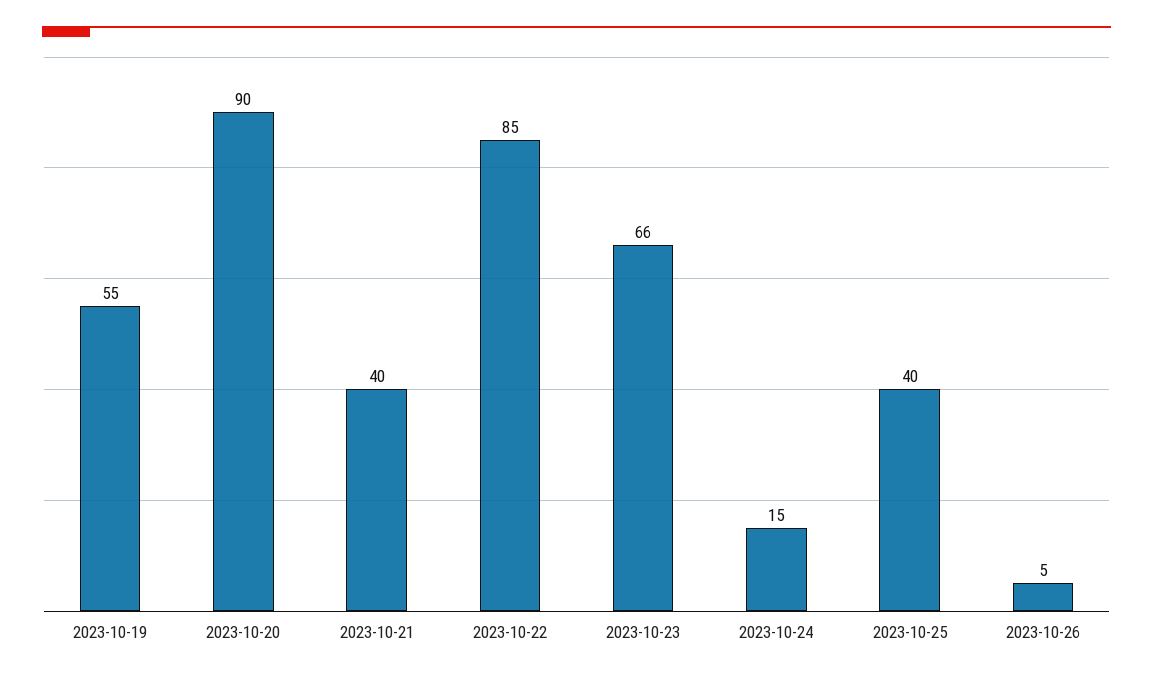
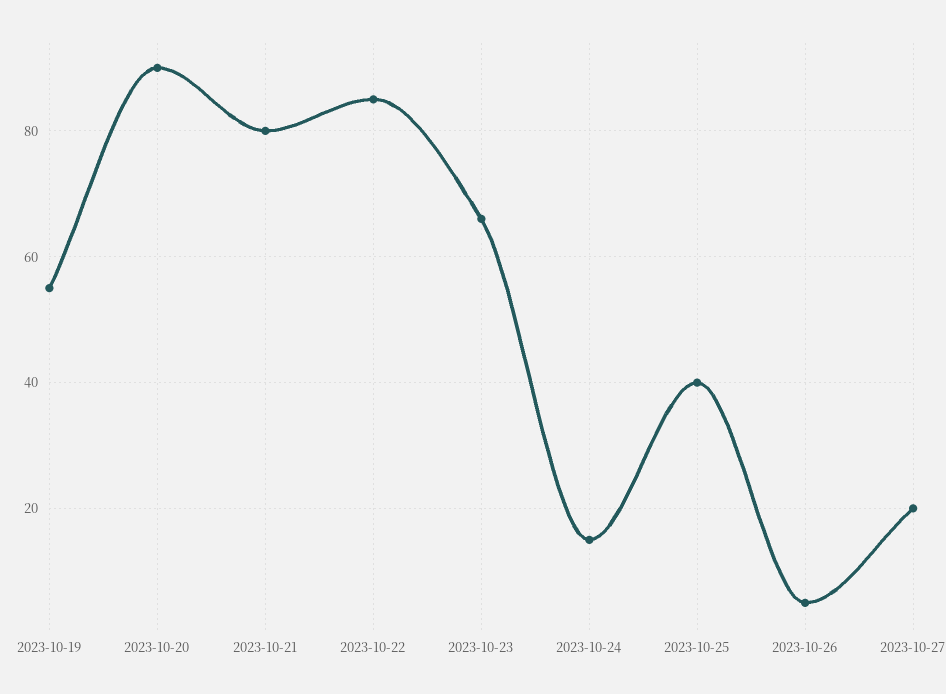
2023-10-21: 40 -> 80
2023-10-27: none -> 20

